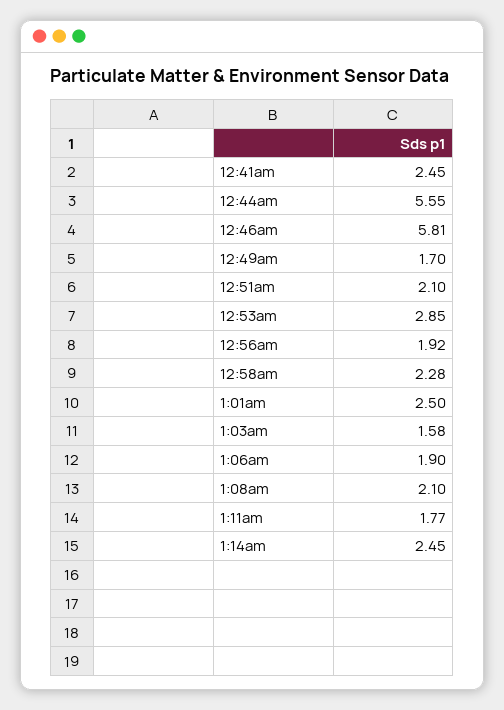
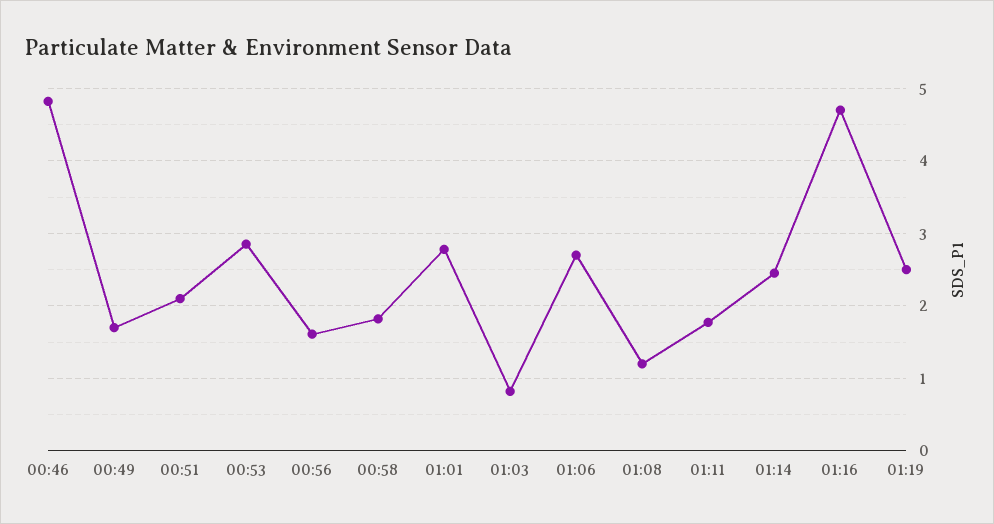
12:41am: 2.45 -> none
12:44am: 5.55 -> none
12:46am: 5.81 -> 4.8
12:56am: 1.92 -> 1.6
12:58am: 2.28 -> 1.8
1:01am: 2.5 -> 2.8
1:03am: 1.58 -> 0.8
1:06am: 1.9 -> 2.7
1:08am: 2.1 -> 1.2
01:16: none -> 4.7
01:19: none -> 2.5

